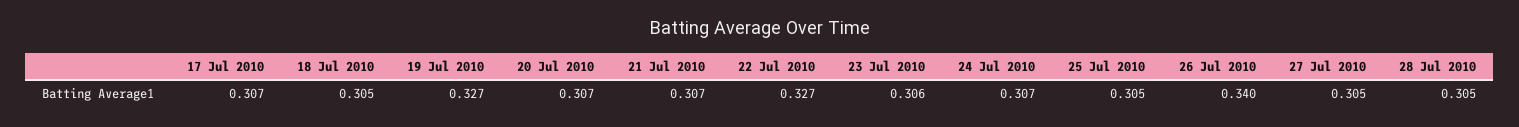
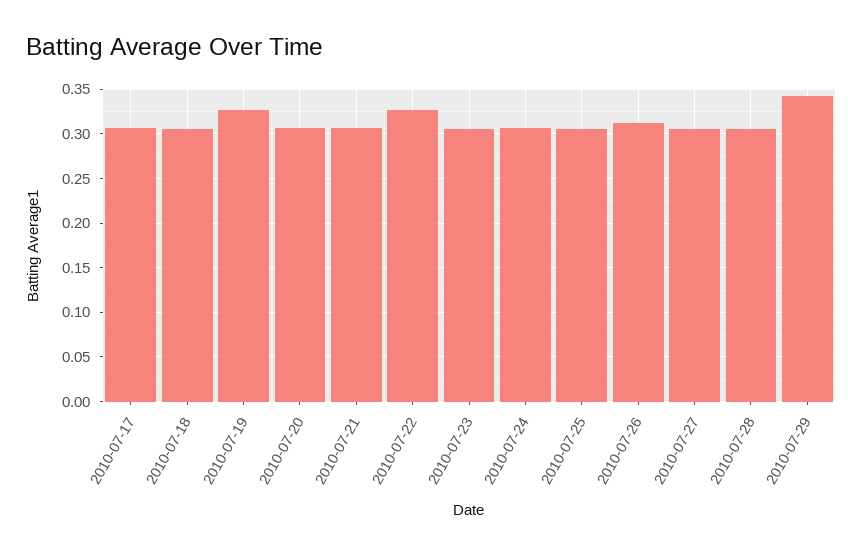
26 Jul 2010: 0.34 -> 0.31
2010-07-29: none -> 0.34

